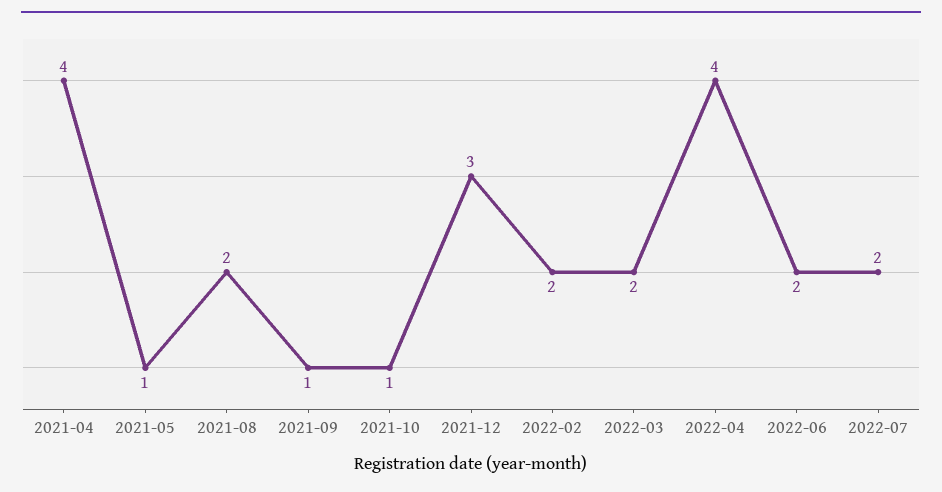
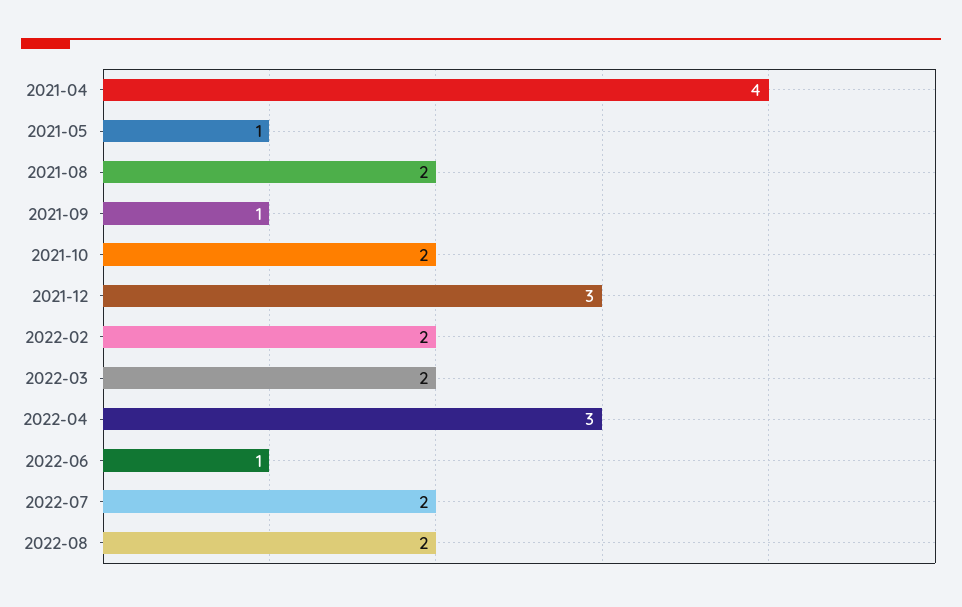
2021-10: 1 -> 2
2022-04: 4 -> 3
2022-06: 2 -> 1
2022-08: none -> 2

